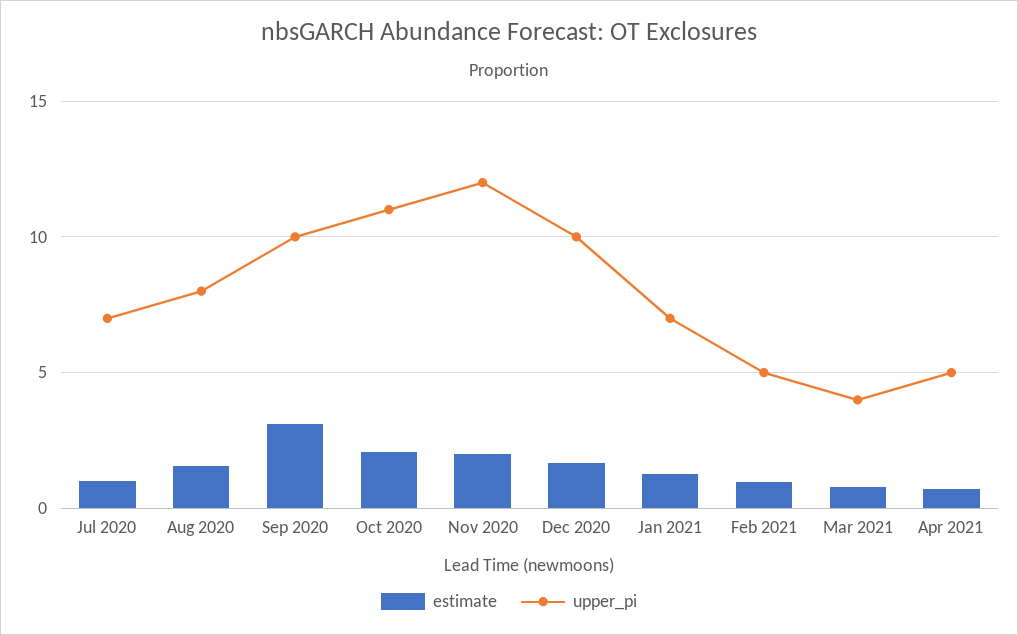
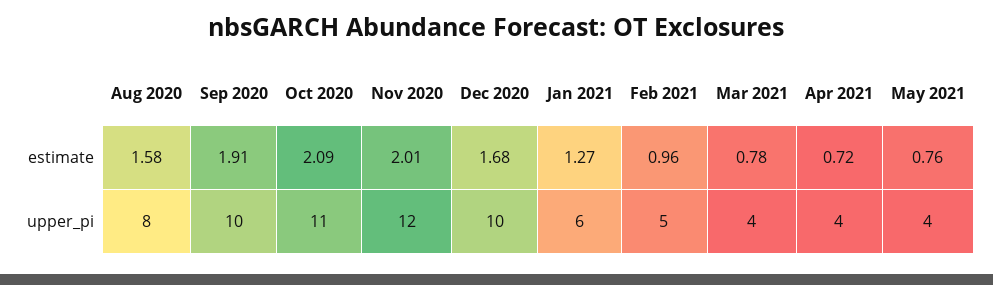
estimate, Jul 2020: 1 -> none
upper_pi, Jul 2020: 7 -> none
estimate, Sep 2020: 3 -> 1.91
upper_pi, Jan 2021: 7 -> 6
upper_pi, Apr 2021: 5 -> 4
estimate, May 2021: none -> 0.76
upper_pi, May 2021: none -> 4

